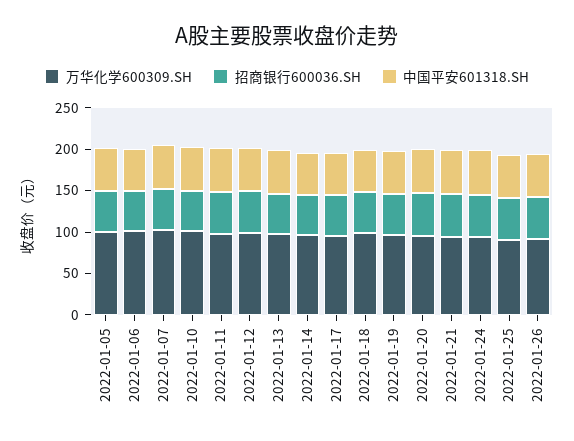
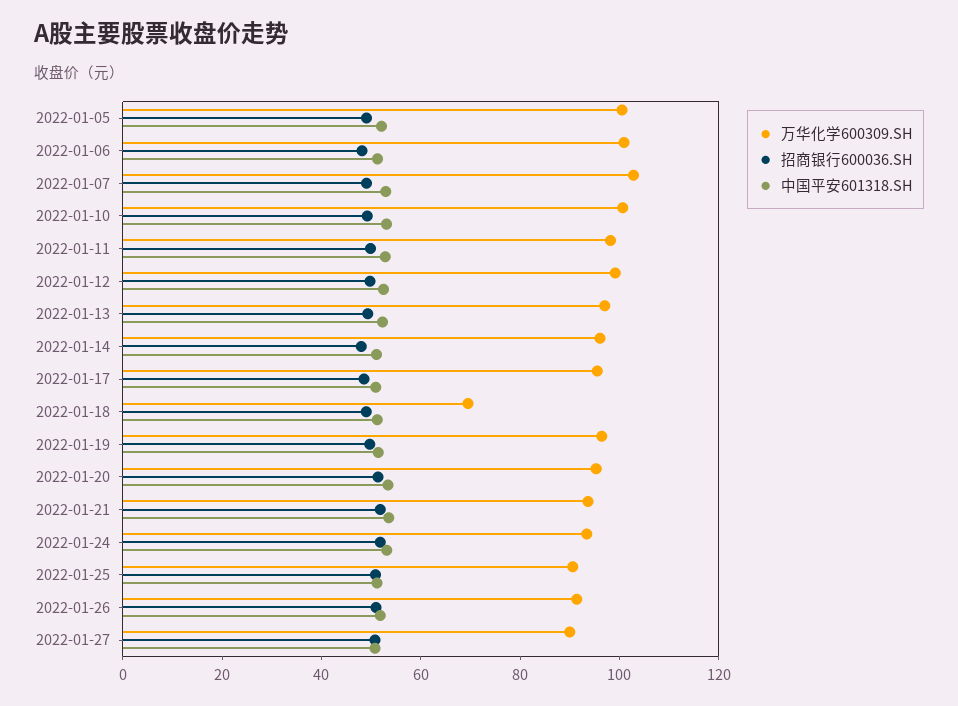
万华化学600309.SH, 2022-01-18: 100 -> 70
万华化学600309.SH, 2022-01-27: none -> 90
招商银行600036.SH, 2022-01-27: none -> 50
中国平安601318.SH, 2022-01-27: none -> 50

